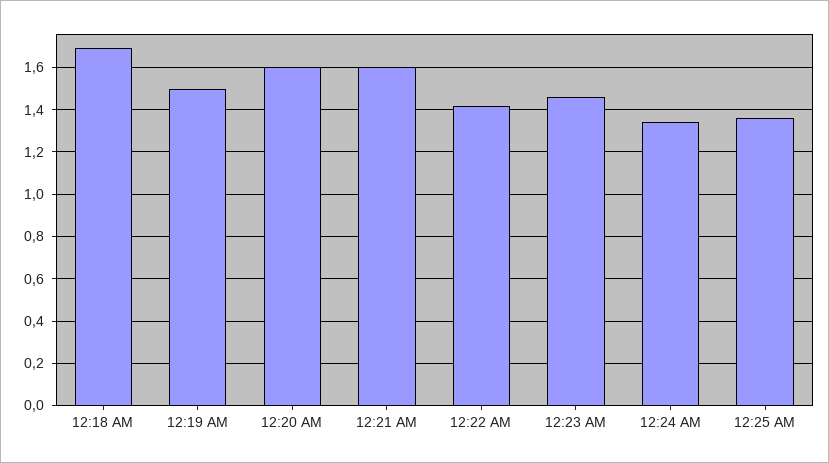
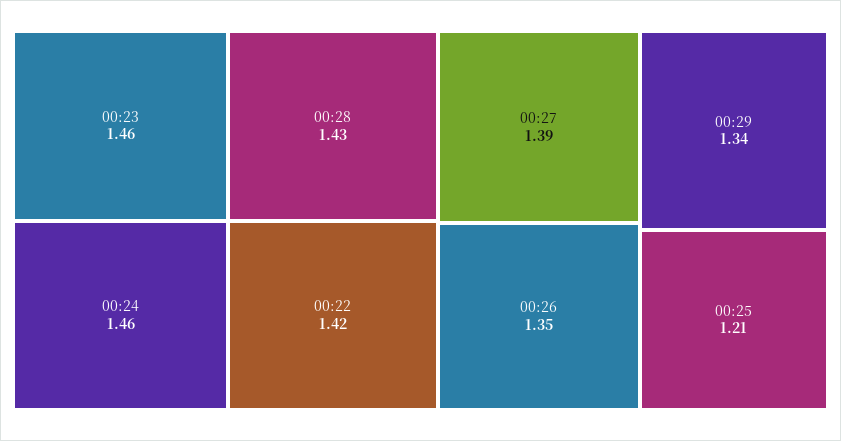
12:18 AM: 1.7 -> none
12:19 AM: 1.5 -> none
12:20 AM: 1.6 -> none
12:21 AM: 1.6 -> none
12:24 AM: 1.35 -> 1.46
12:25 AM: 1.35 -> 1.21
00:28: none -> 1.43
00:27: none -> 1.39
00:26: none -> 1.35
00:29: none -> 1.34

